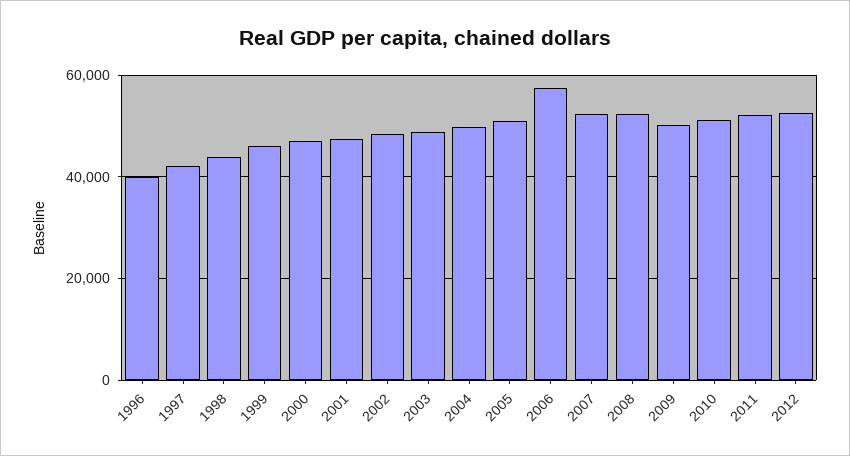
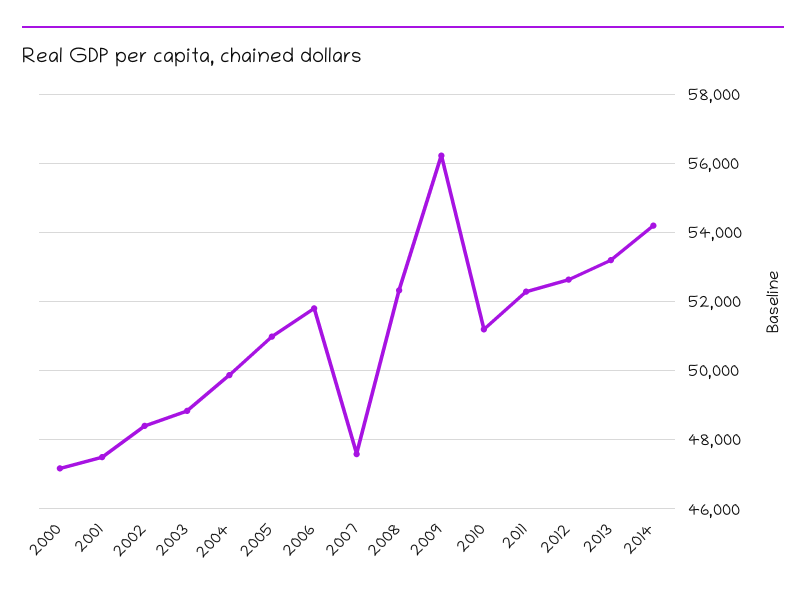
1996: 40000 -> none
1997: 42000 -> none
1998: 44000 -> none
1999: 46000 -> none
2006: 58000 -> 51800
2007: 52000 -> 47600
2009: 50000 -> 56200
2013: none -> 53200
2014: none -> 54200

